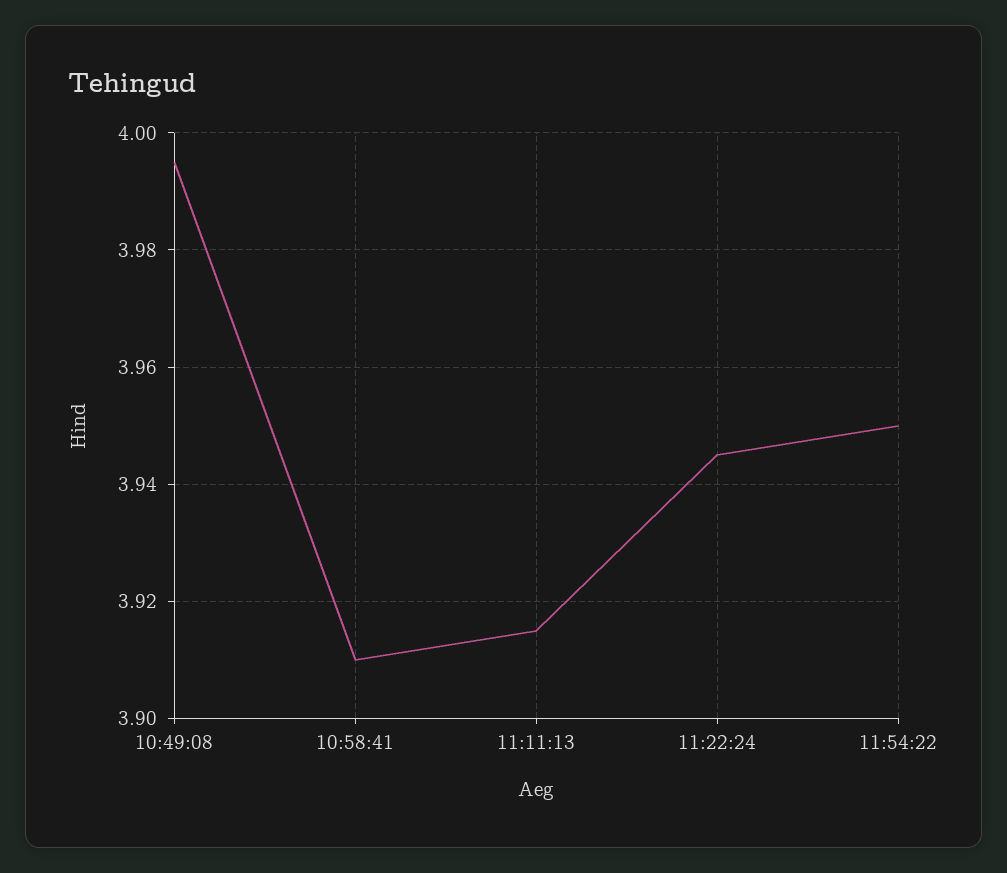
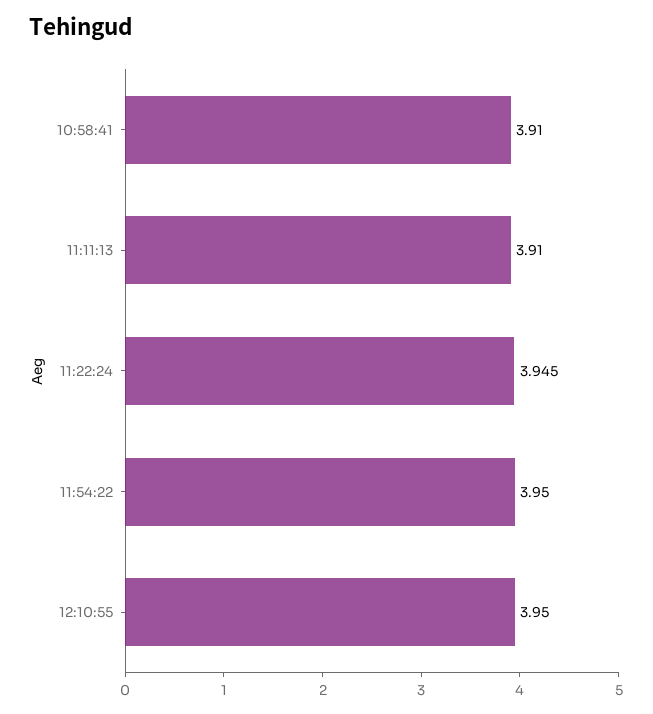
10:49:08: 3.995 -> none
11:11:13: 3.915 -> 3.91
12:10:55: none -> 3.95

